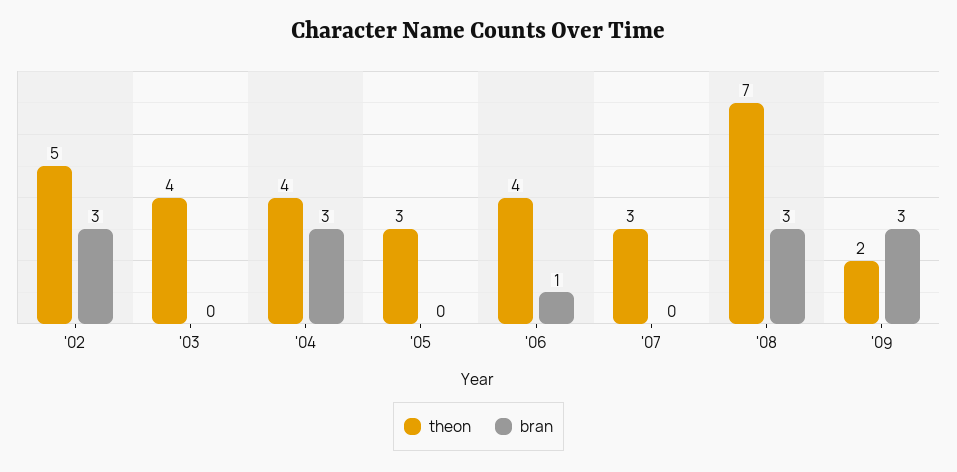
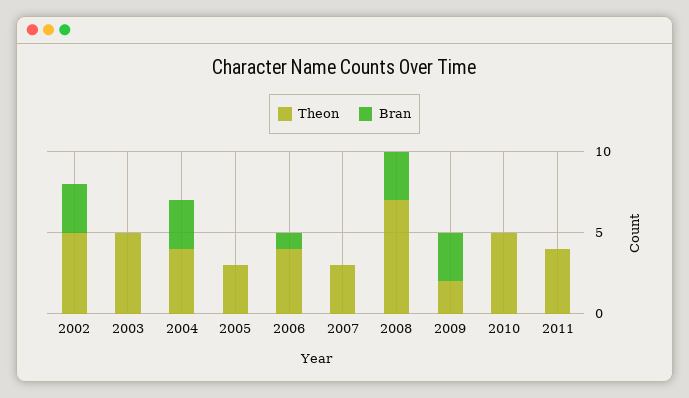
theon, '03: 4 -> 5
theon, 2010: none -> 5
bran, 2010: none -> 0
theon, 2011: none -> 4
bran, 2011: none -> 0

